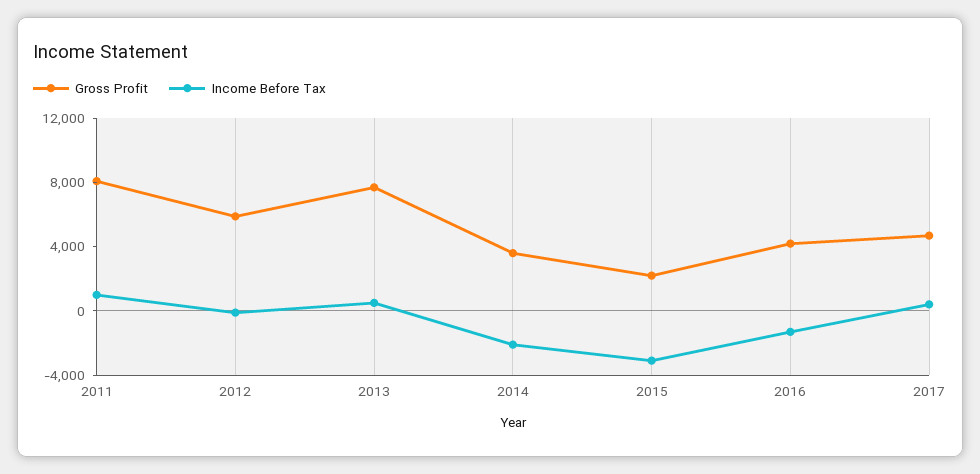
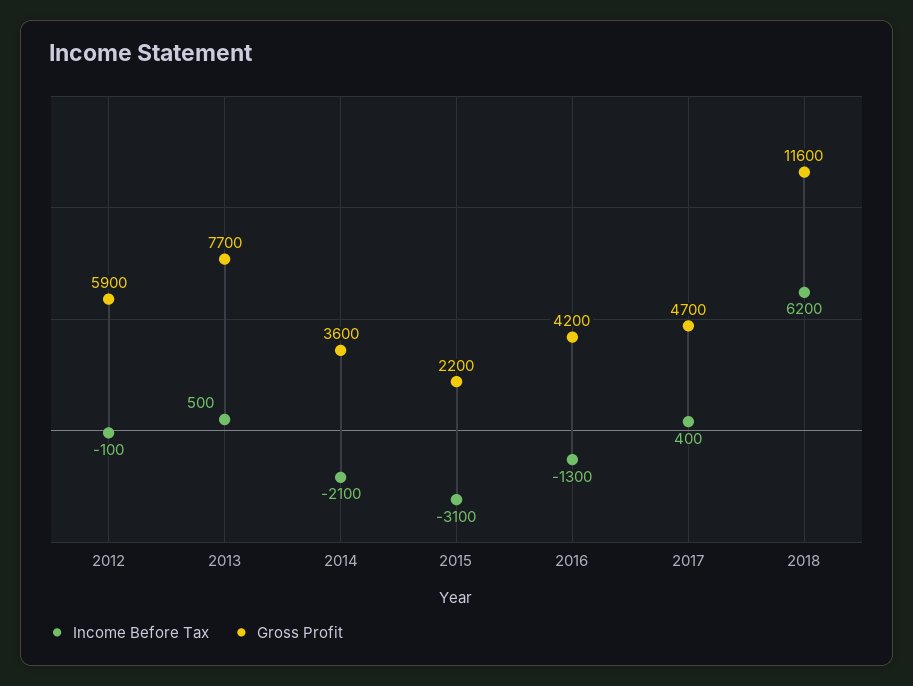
Gross Profit, 2011: 8000 -> none
Income Before Tax, 2011: 1000 -> none
Income Before Tax, 2018: none -> 6200
Gross Profit, 2018: none -> 11600

